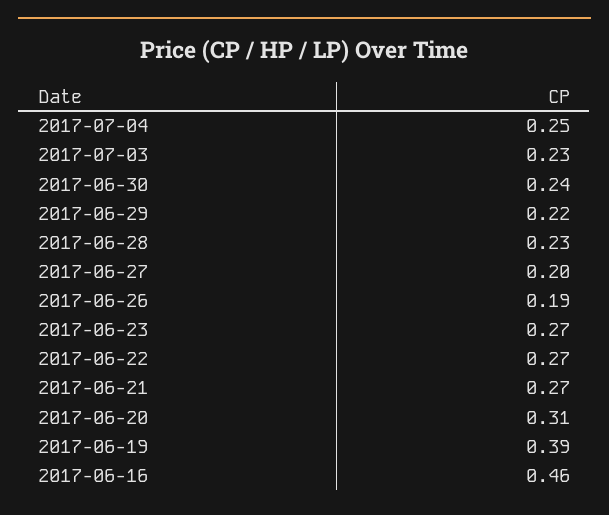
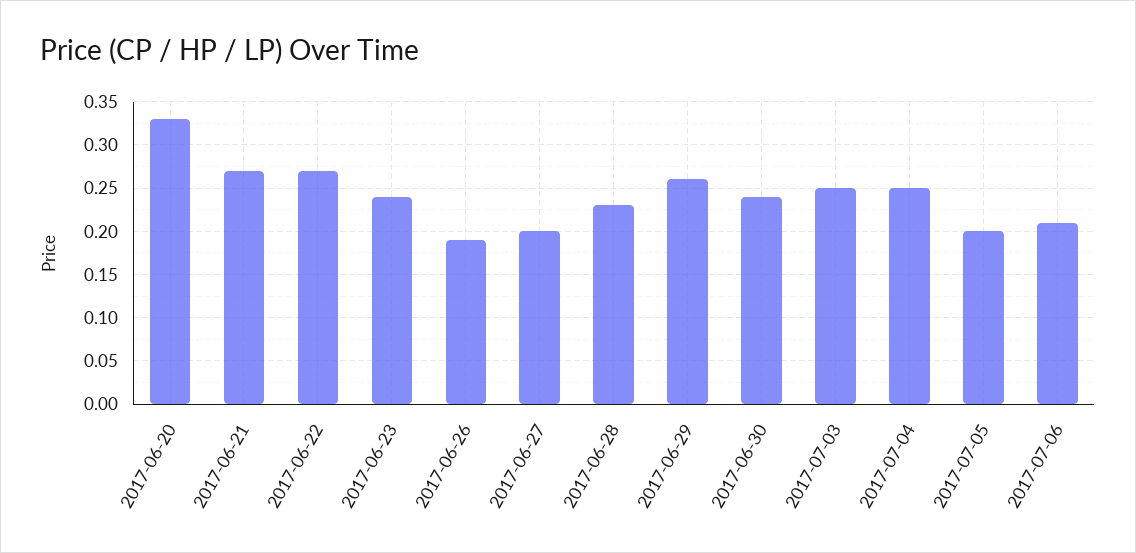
2017-07-03: 0.23 -> 0.25
2017-06-29: 0.22 -> 0.26
2017-06-23: 0.27 -> 0.24
2017-06-20: 0.31 -> 0.33
2017-06-19: 0.39 -> none
2017-06-16: 0.46 -> none
2017-07-05: none -> 0.2
2017-07-06: none -> 0.21

